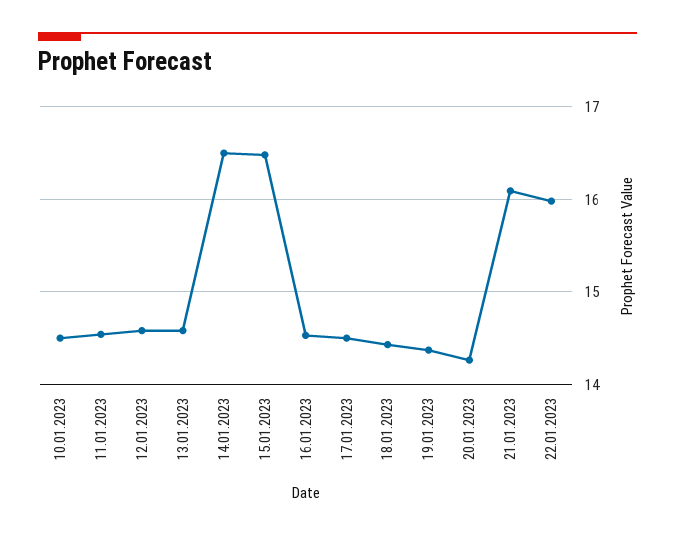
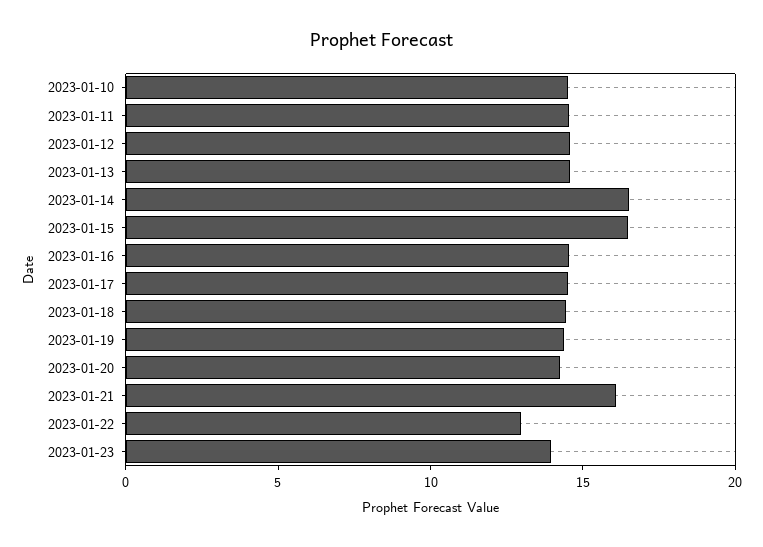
22.01.2023: 16 -> 13
2023-01-23: none -> 14

